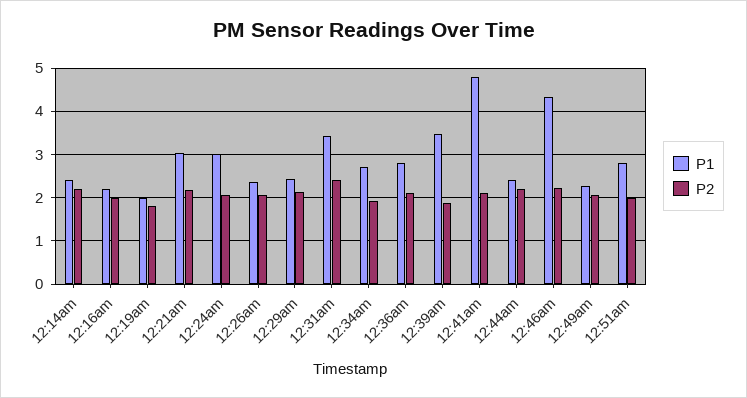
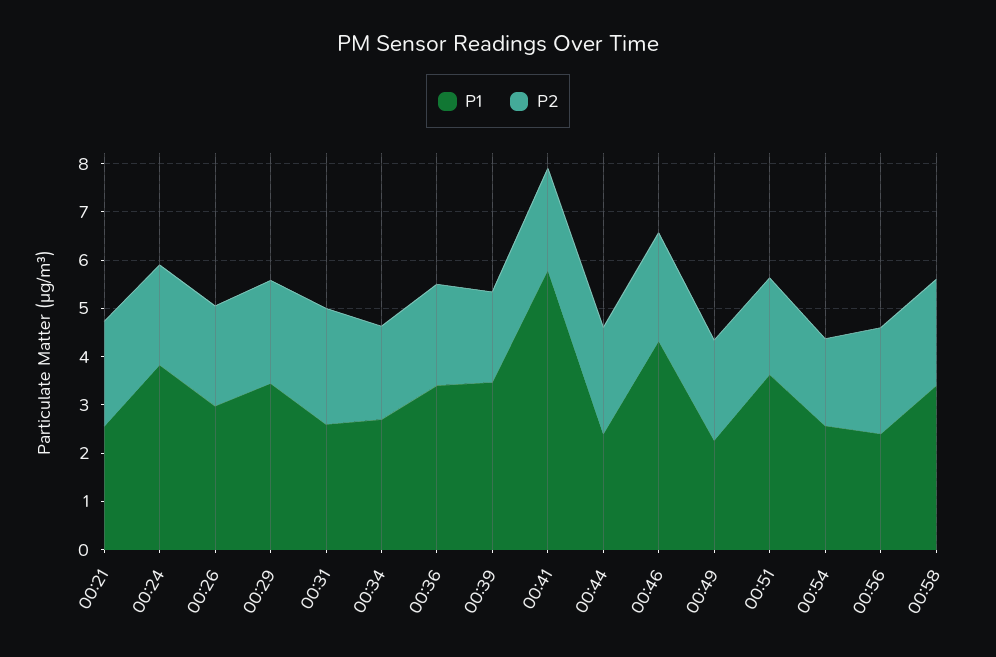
P1, 12:14am: 2.4 -> none
P2, 12:14am: 2.2 -> none
P1, 12:16am: 2.2 -> none
P2, 12:16am: 2 -> none
P1, 12:19am: 2 -> none
P2, 12:19am: 1.8 -> none
P1, 12:21am: 3 -> 2.6
P1, 12:24am: 3 -> 3.8
P1, 12:26am: 2.4 -> 3
P1, 12:29am: 2.4 -> 3.4
P1, 12:31am: 3.4 -> 2.6
P1, 12:36am: 2.8 -> 3.4
P1, 12:41am: 4.8 -> 5.8
P1, 12:51am: 2.8 -> 3.6
P1, 00:54: none -> 2.6
P2, 00:54: none -> 1.8
P1, 00:56: none -> 2.4
P2, 00:56: none -> 2.2
P1, 00:58: none -> 3.4
P2, 00:58: none -> 2.2

